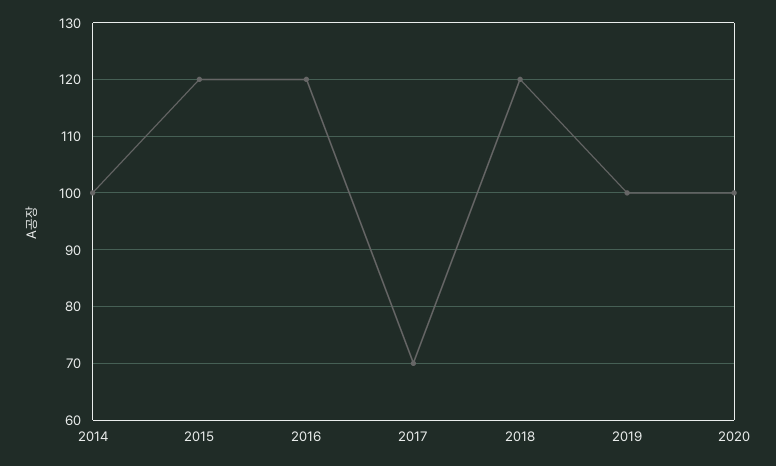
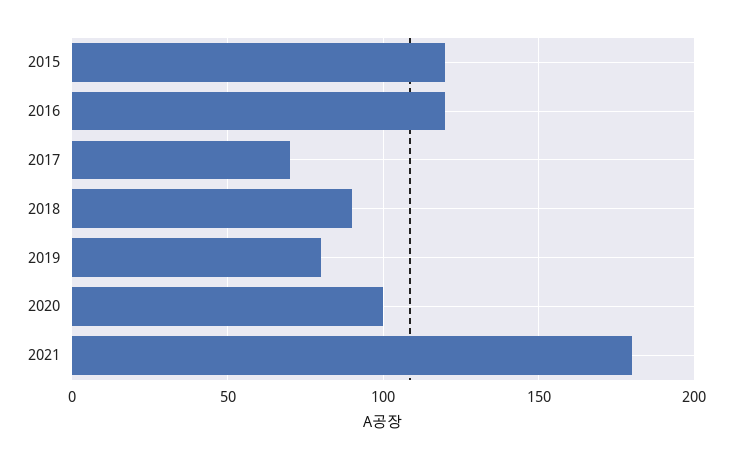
2014: 100 -> none
2018: 120 -> 90
2019: 100 -> 80
2021: none -> 180

